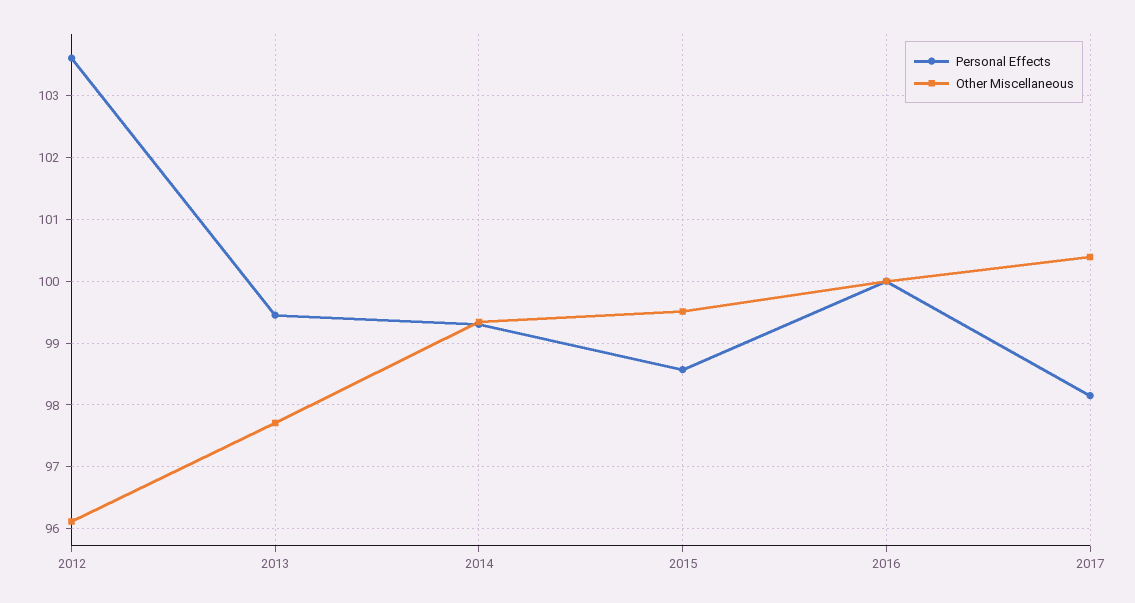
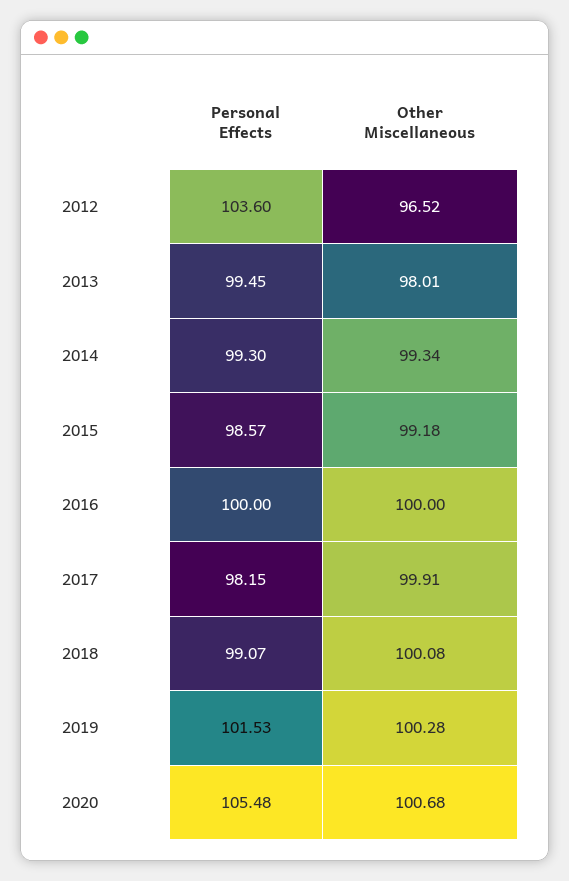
Other Miscellaneous, 2012: 96.1 -> 96.52
Other Miscellaneous, 2013: 97.7 -> 98.01
Other Miscellaneous, 2015: 99.5 -> 99.18
Other Miscellaneous, 2017: 100.4 -> 99.91
Personal Effects, 2018: none -> 99.07
Other Miscellaneous, 2018: none -> 100.08
Personal Effects, 2019: none -> 101.53
Other Miscellaneous, 2019: none -> 100.28
Personal Effects, 2020: none -> 105.48
Other Miscellaneous, 2020: none -> 100.68

